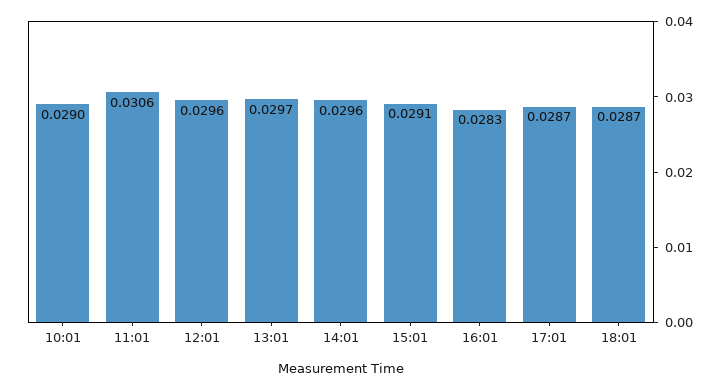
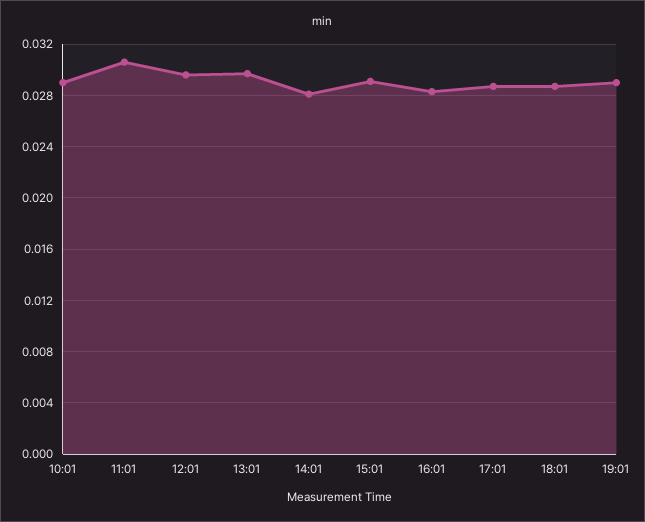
14:01: 0.0296 -> 0.028
19:01: none -> 0.029

